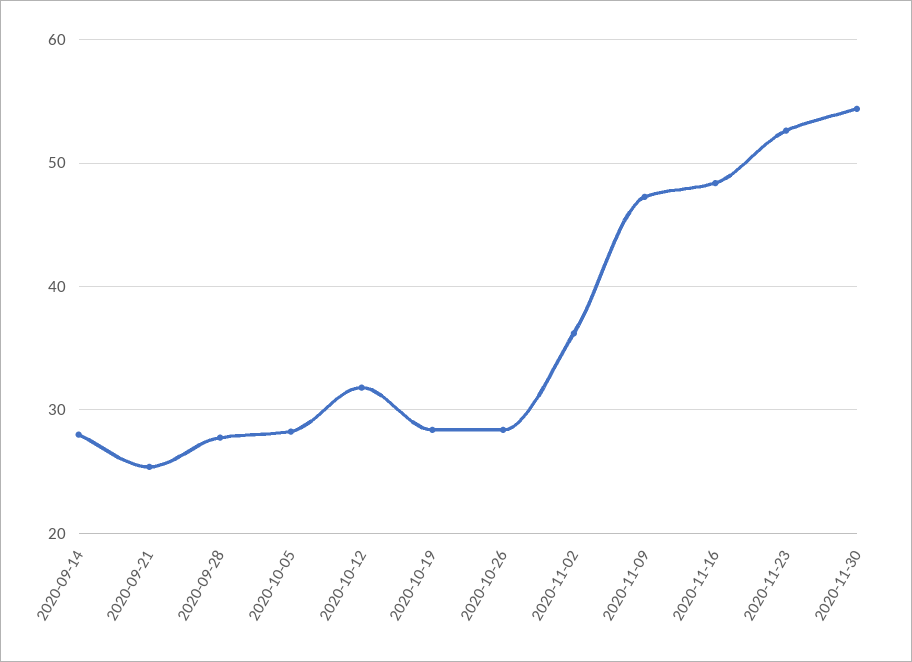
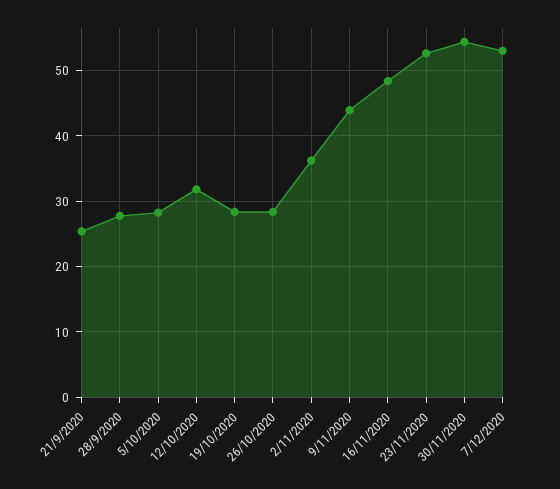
2020-09-14: 28 -> none
2020-11-09: 47 -> 44
7/12/2020: none -> 53

